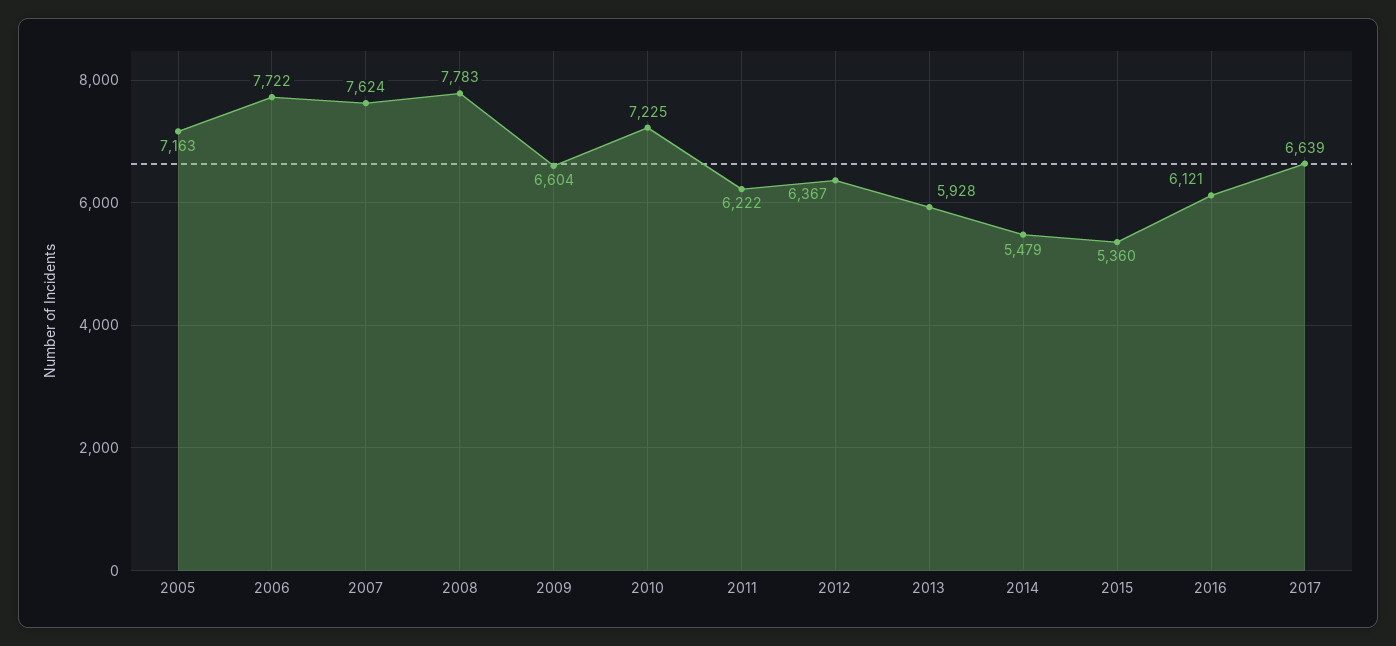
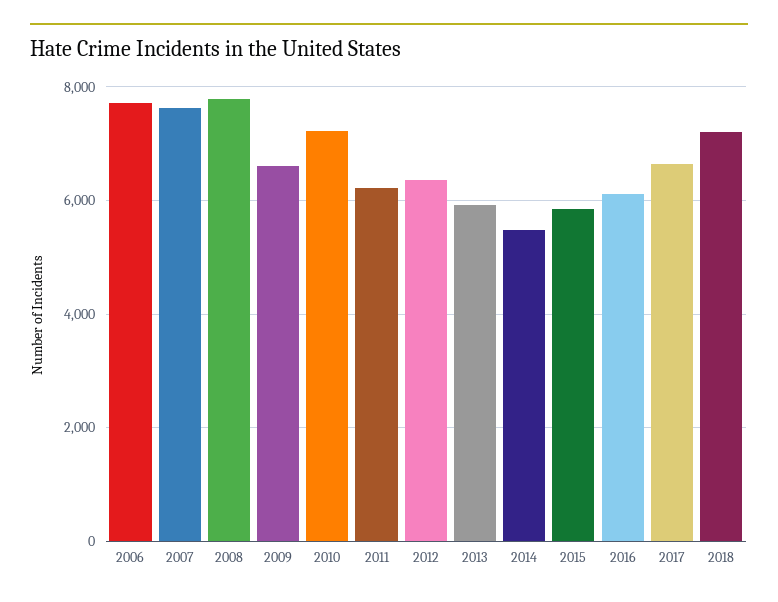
2005: 7163 -> none
2015: 5360 -> 5800
2018: none -> 7200

